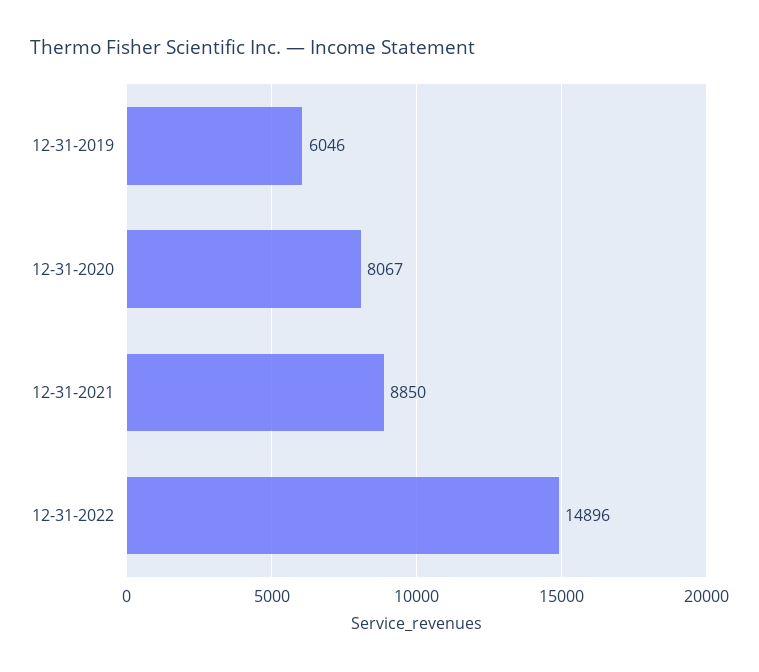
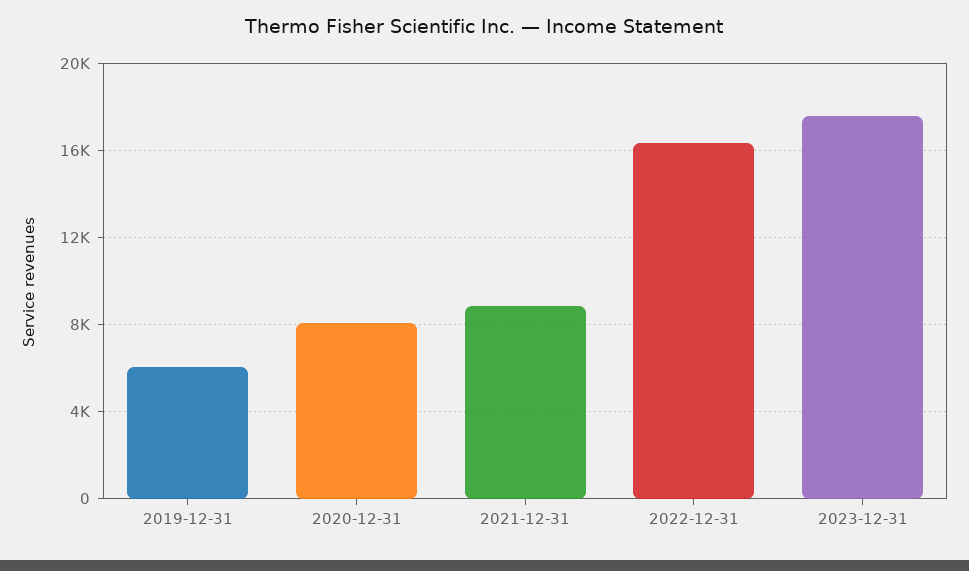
12-31-2022: 14896 -> 16500
2023-12-31: none -> 17500

